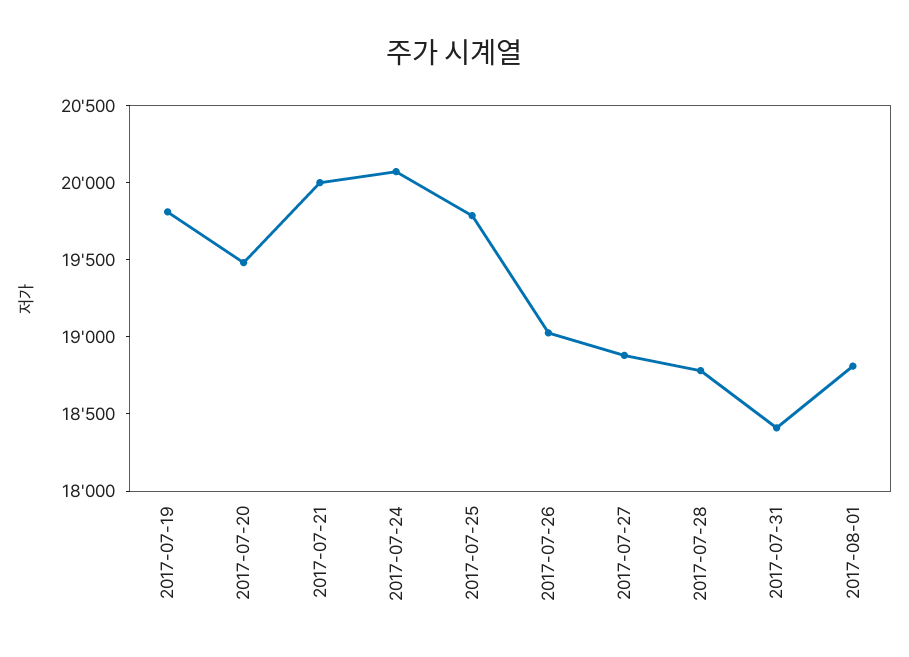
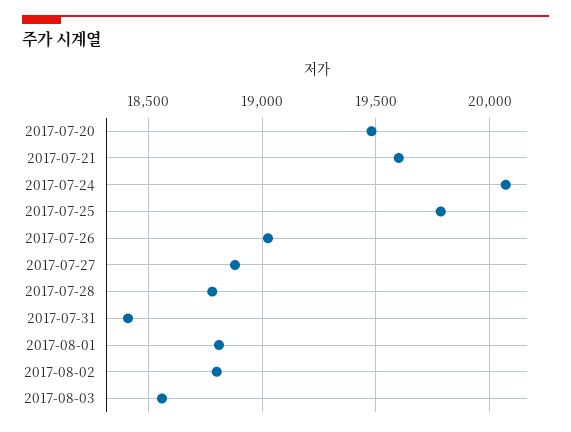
2017-07-19: 19800 -> none
2017-07-21: 20000 -> 19600
2017-08-02: none -> 18800
2017-08-03: none -> 18550

